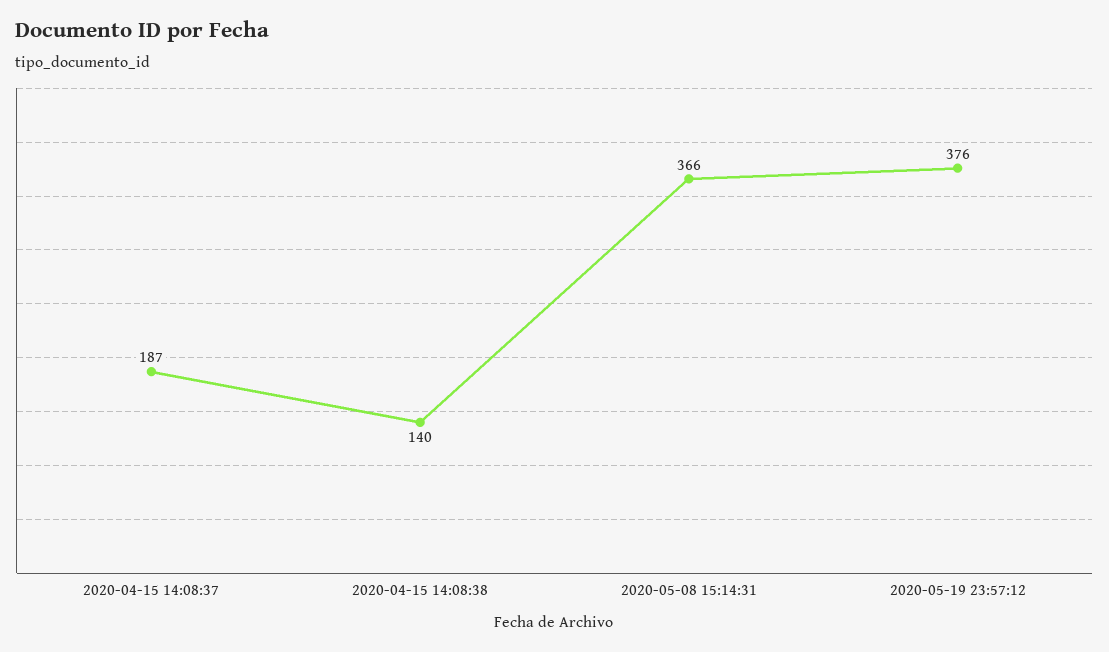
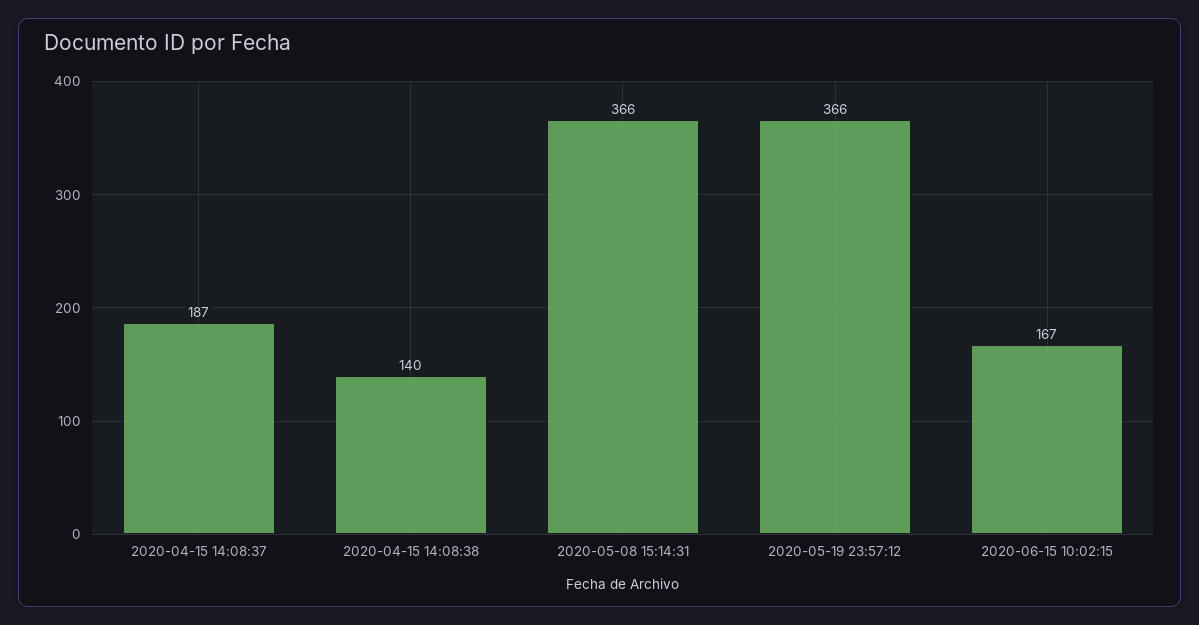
2020-05-19 23:57:12: 376 -> 366
2020-06-15 10:02:15: none -> 167

